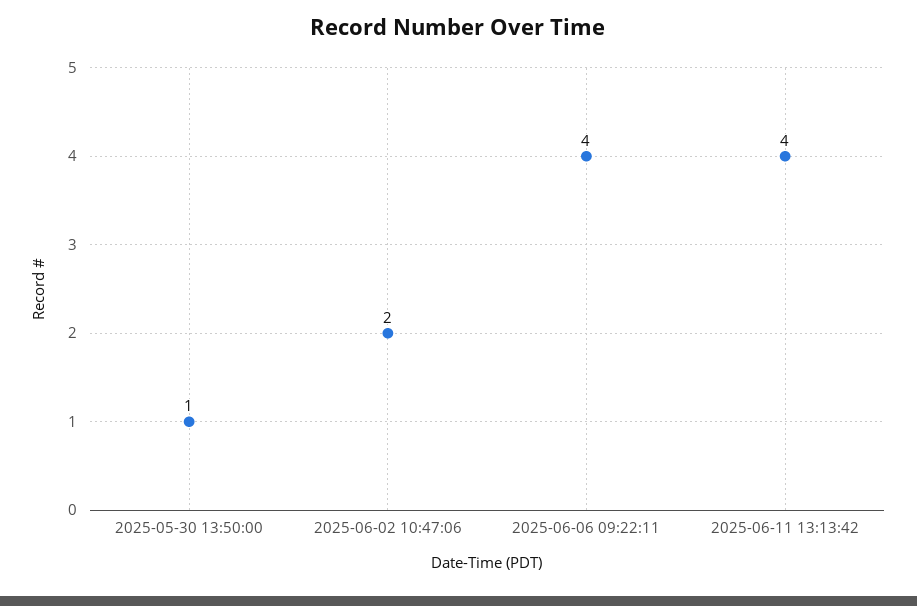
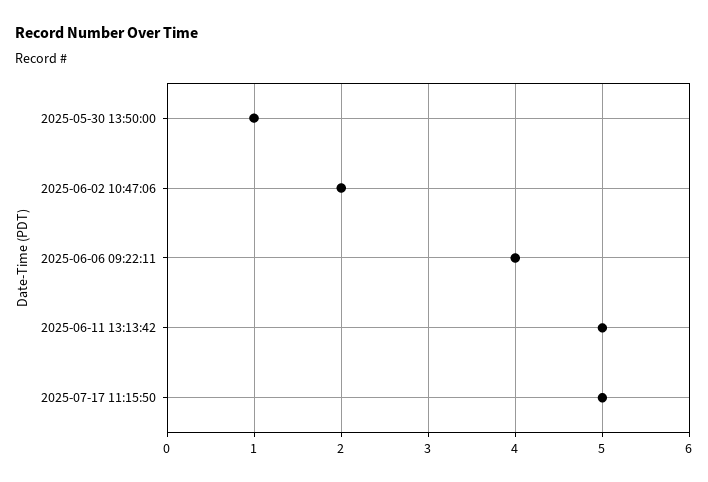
2025-06-11 13:13:42: 4 -> 5
2025-07-17 11:15:50: none -> 5

